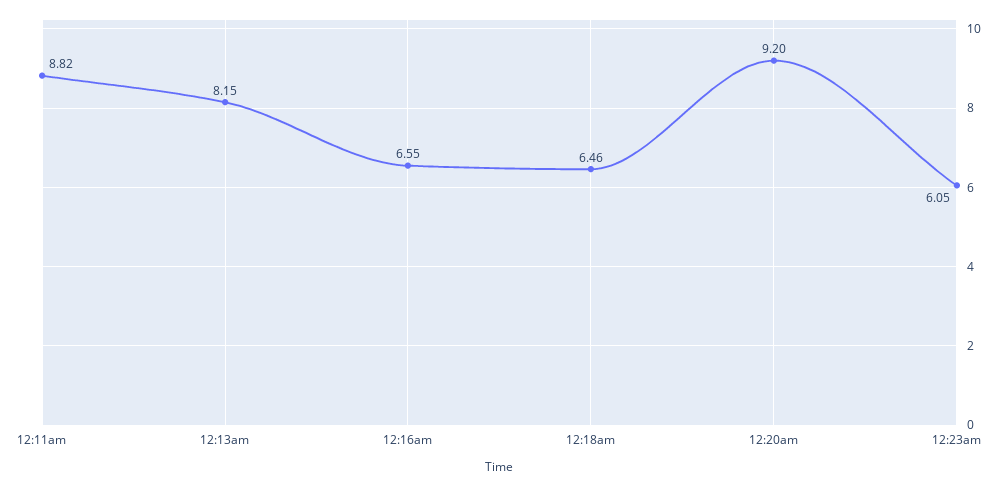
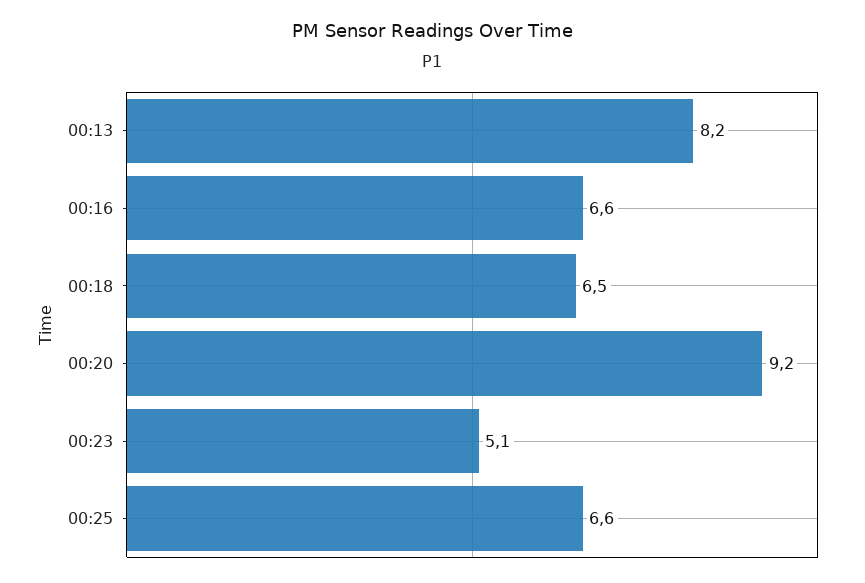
12:11am: 8.82 -> none
12:23am: 6.05 -> 5.1
00:25: none -> 6.6

